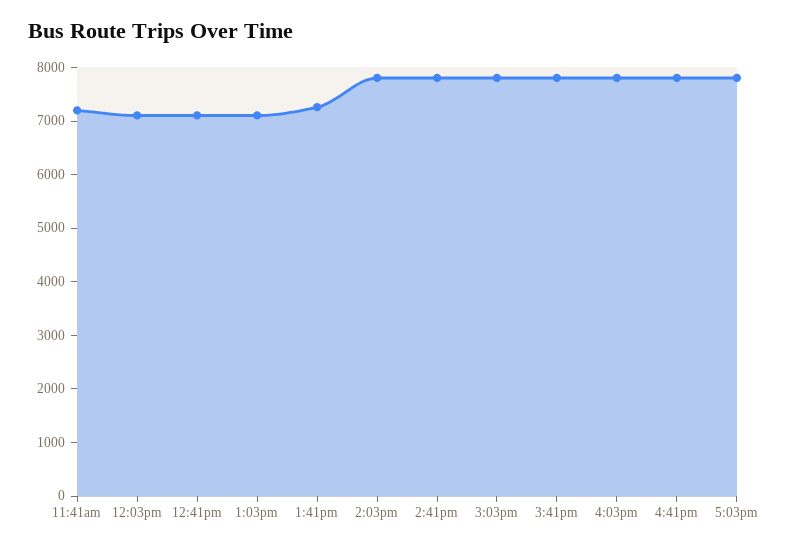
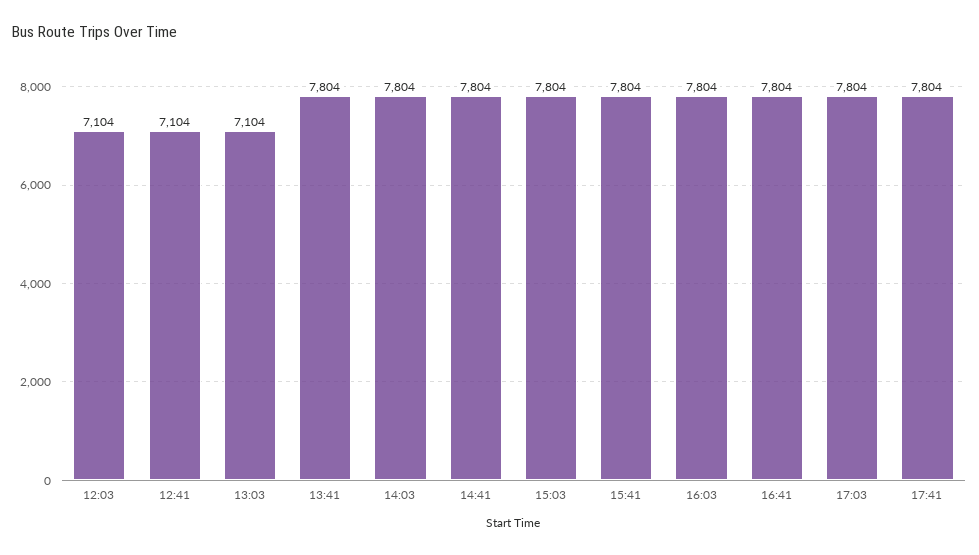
11:41am: 7200 -> none
1:41pm: 7200 -> 7804
17:41: none -> 7804

